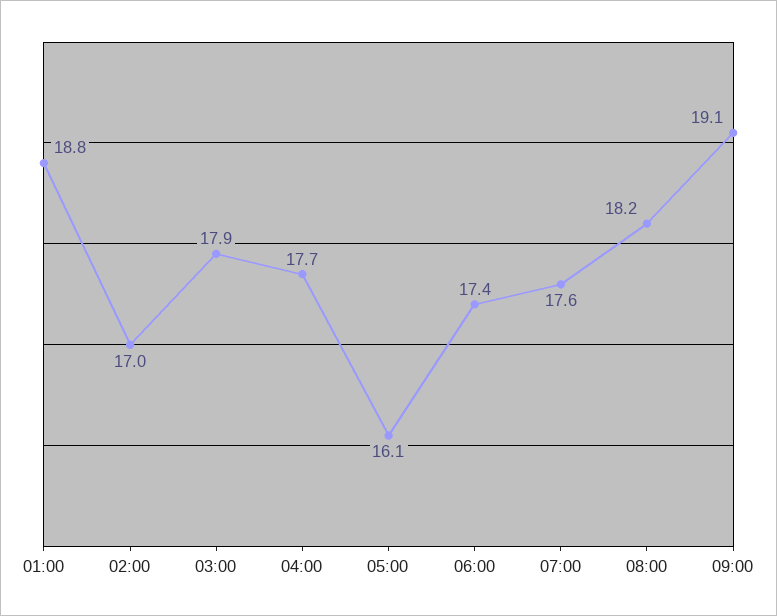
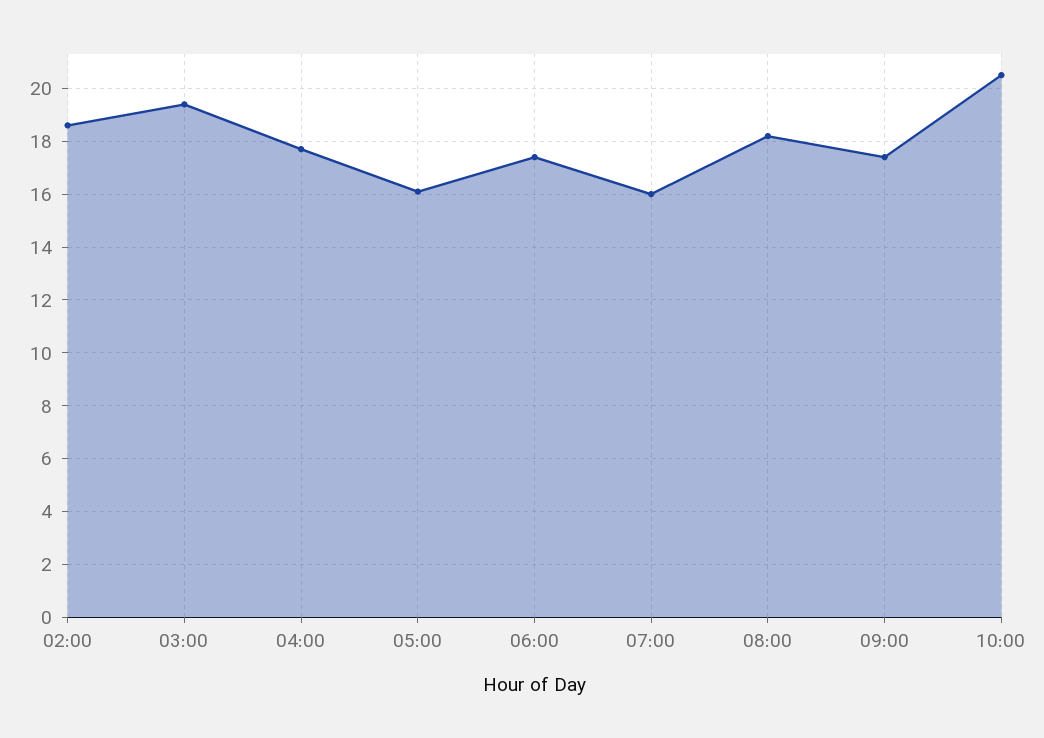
01:00: 18.8 -> none
02:00: 17 -> 18.5
03:00: 17.9 -> 19.5
07:00: 17.6 -> 16
09:00: 19.1 -> 17.5
10:00: none -> 20.5

